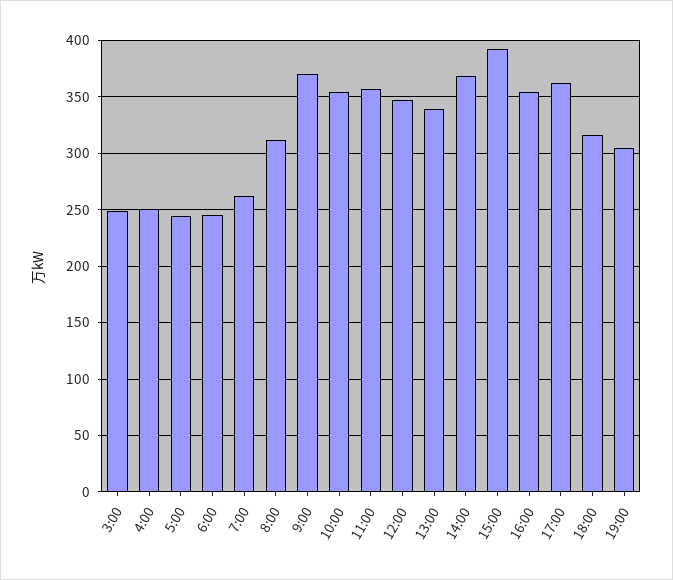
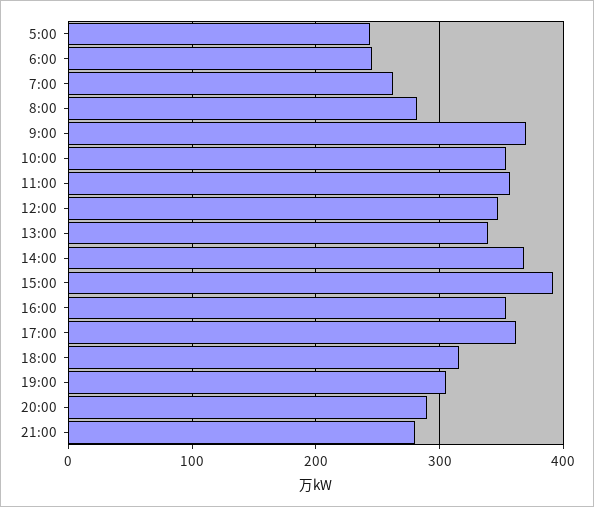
3:00: 250 -> none
4:00: 250 -> none
8:00: 310 -> 280
20:00: none -> 290
21:00: none -> 280

